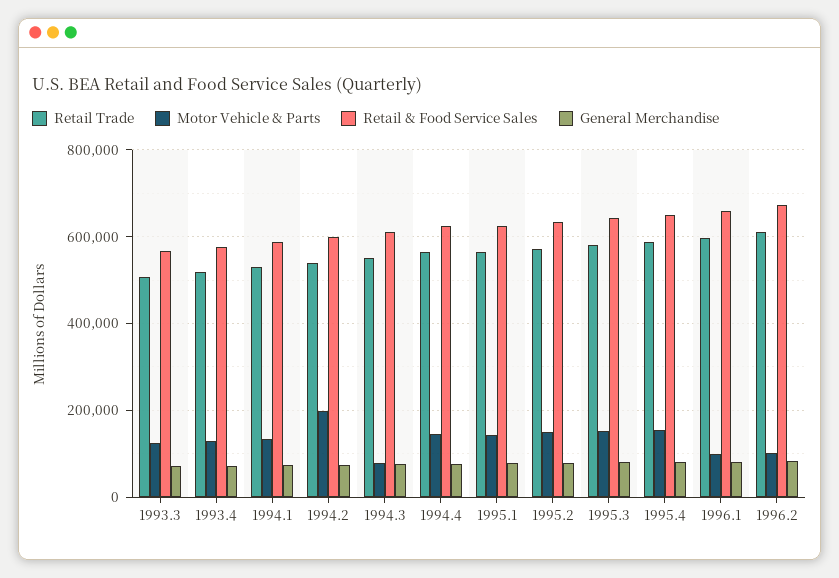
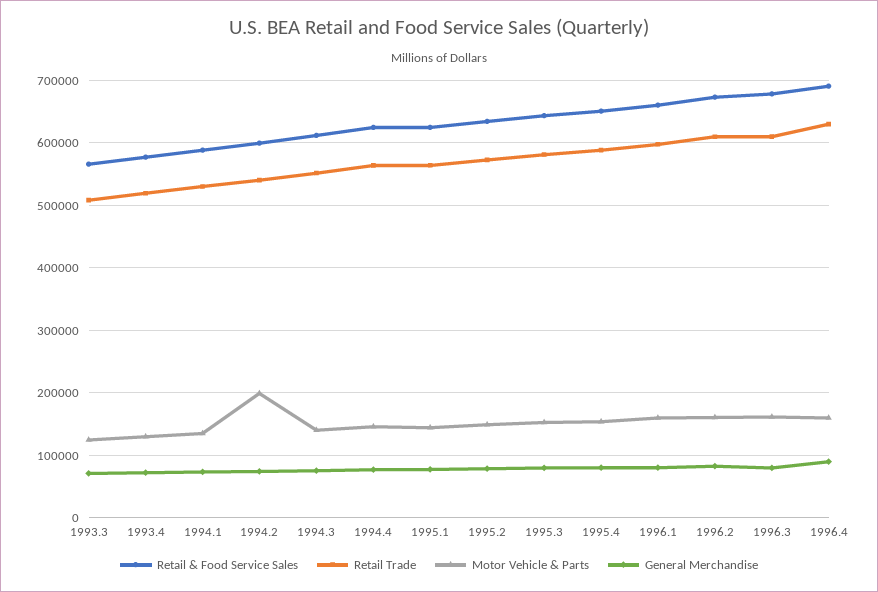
Motor Vehicle & Parts, 1994.3: 80000 -> 140000
Motor Vehicle & Parts, 1996.1: 100000 -> 160000
Motor Vehicle & Parts, 1996.2: 100000 -> 160000
Retail & Food Service Sales, 1996.3: none -> 680000
Retail Trade, 1996.3: none -> 610000
Motor Vehicle & Parts, 1996.3: none -> 160000
General Merchandise, 1996.3: none -> 80000
Retail & Food Service Sales, 1996.4: none -> 690000
Retail Trade, 1996.4: none -> 630000
Motor Vehicle & Parts, 1996.4: none -> 160000
General Merchandise, 1996.4: none -> 90000

